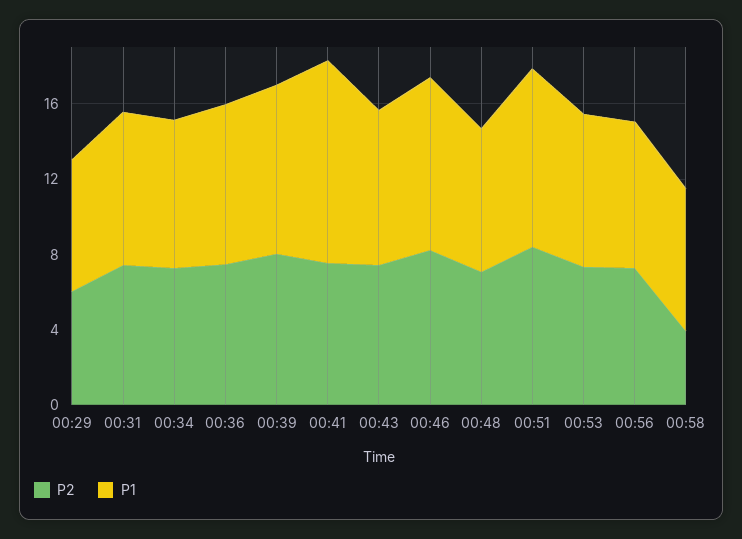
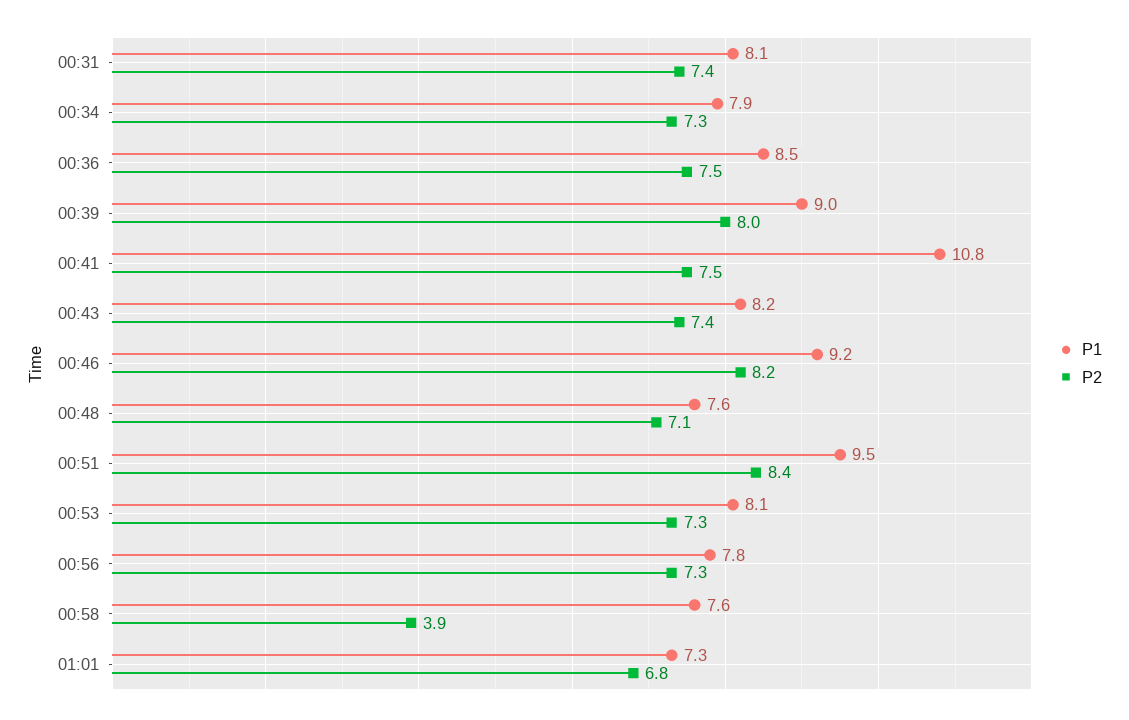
P2, 00:29: 6 -> none
P1, 00:29: 7 -> none
P1, 01:01: none -> 7.3
P2, 01:01: none -> 6.8

